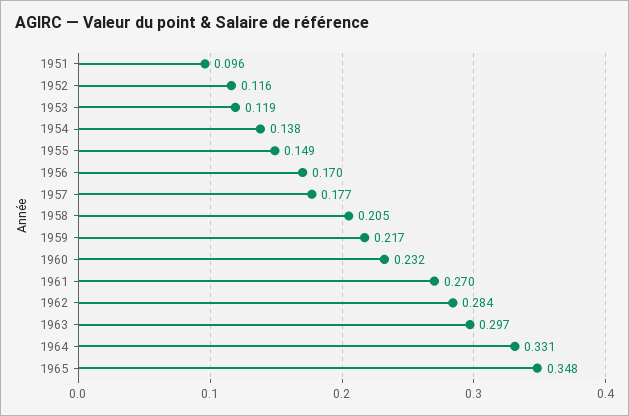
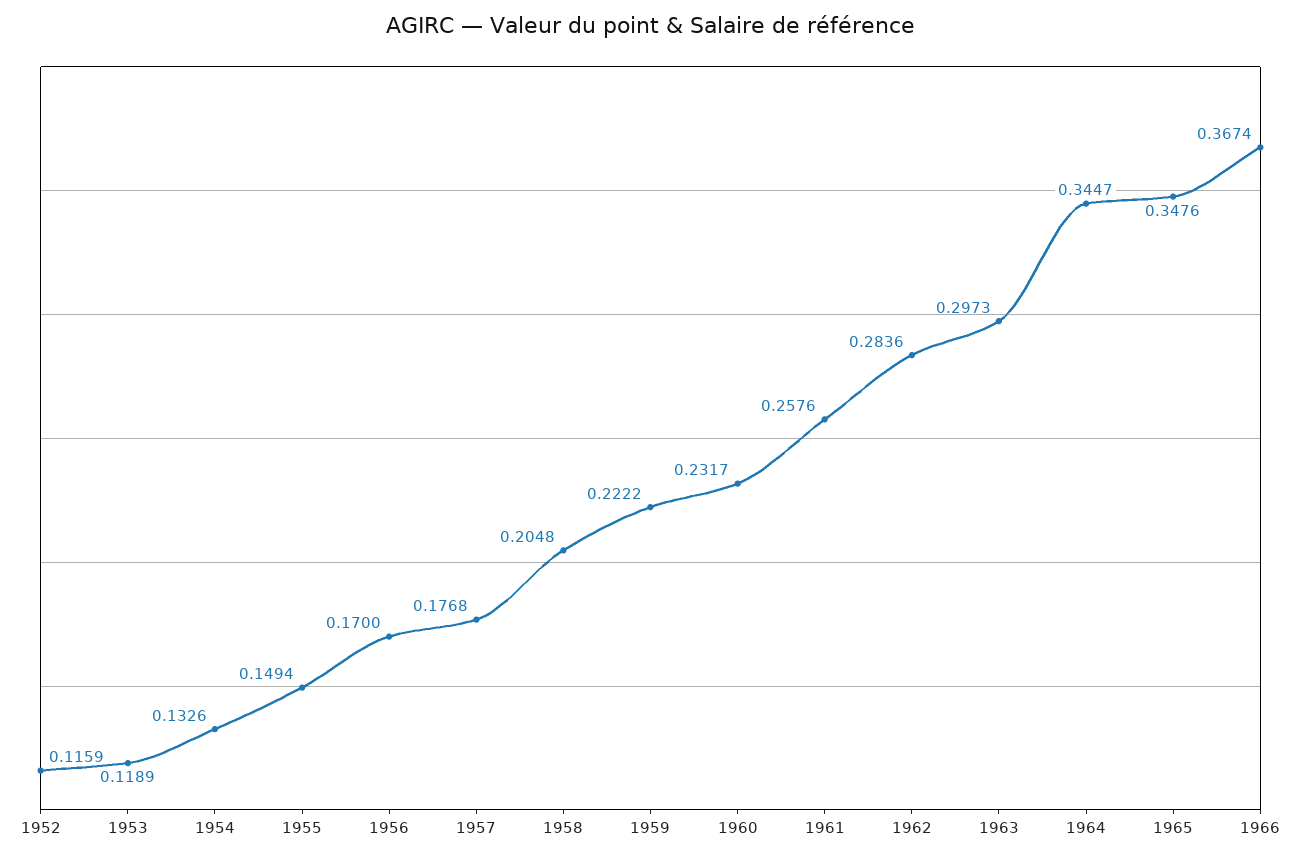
1951: 0.096 -> none
1954: 0.138 -> 0.1326
1959: 0.217 -> 0.2222
1961: 0.27 -> 0.2576
1964: 0.331 -> 0.3447
1966: none -> 0.3674

